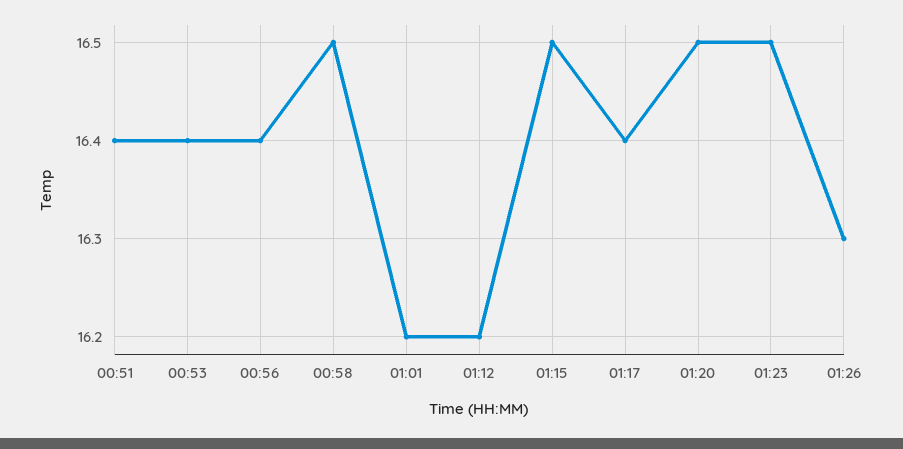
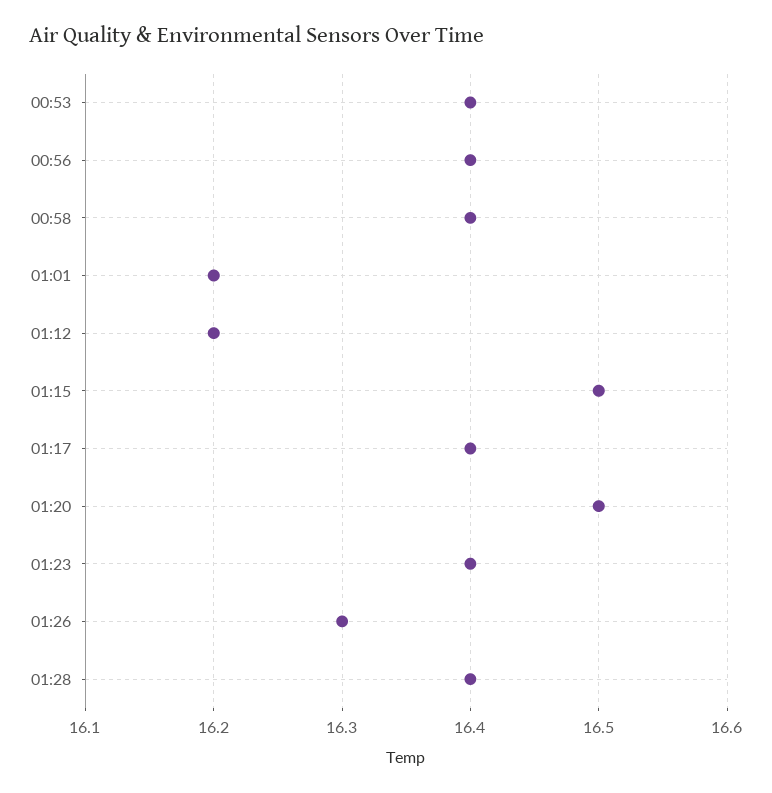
00:51: 16.4 -> none
00:58: 16.5 -> 16.4
01:23: 16.5 -> 16.4
01:28: none -> 16.4

